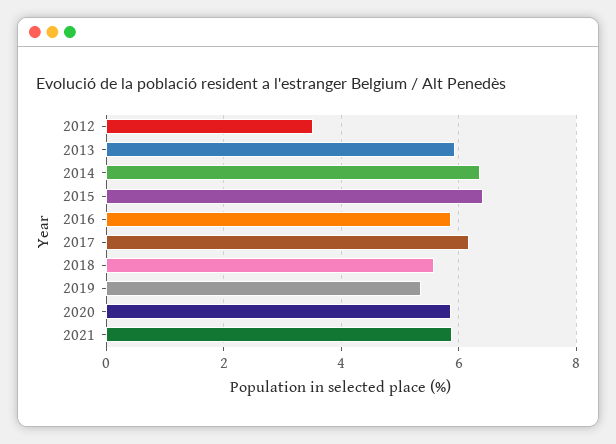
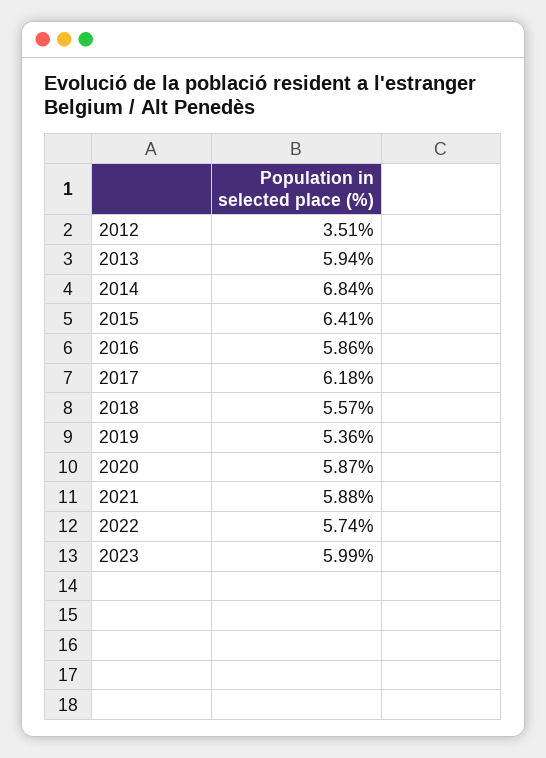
2014: 6.4 -> 6.84
2022: none -> 5.74
2023: none -> 5.99

